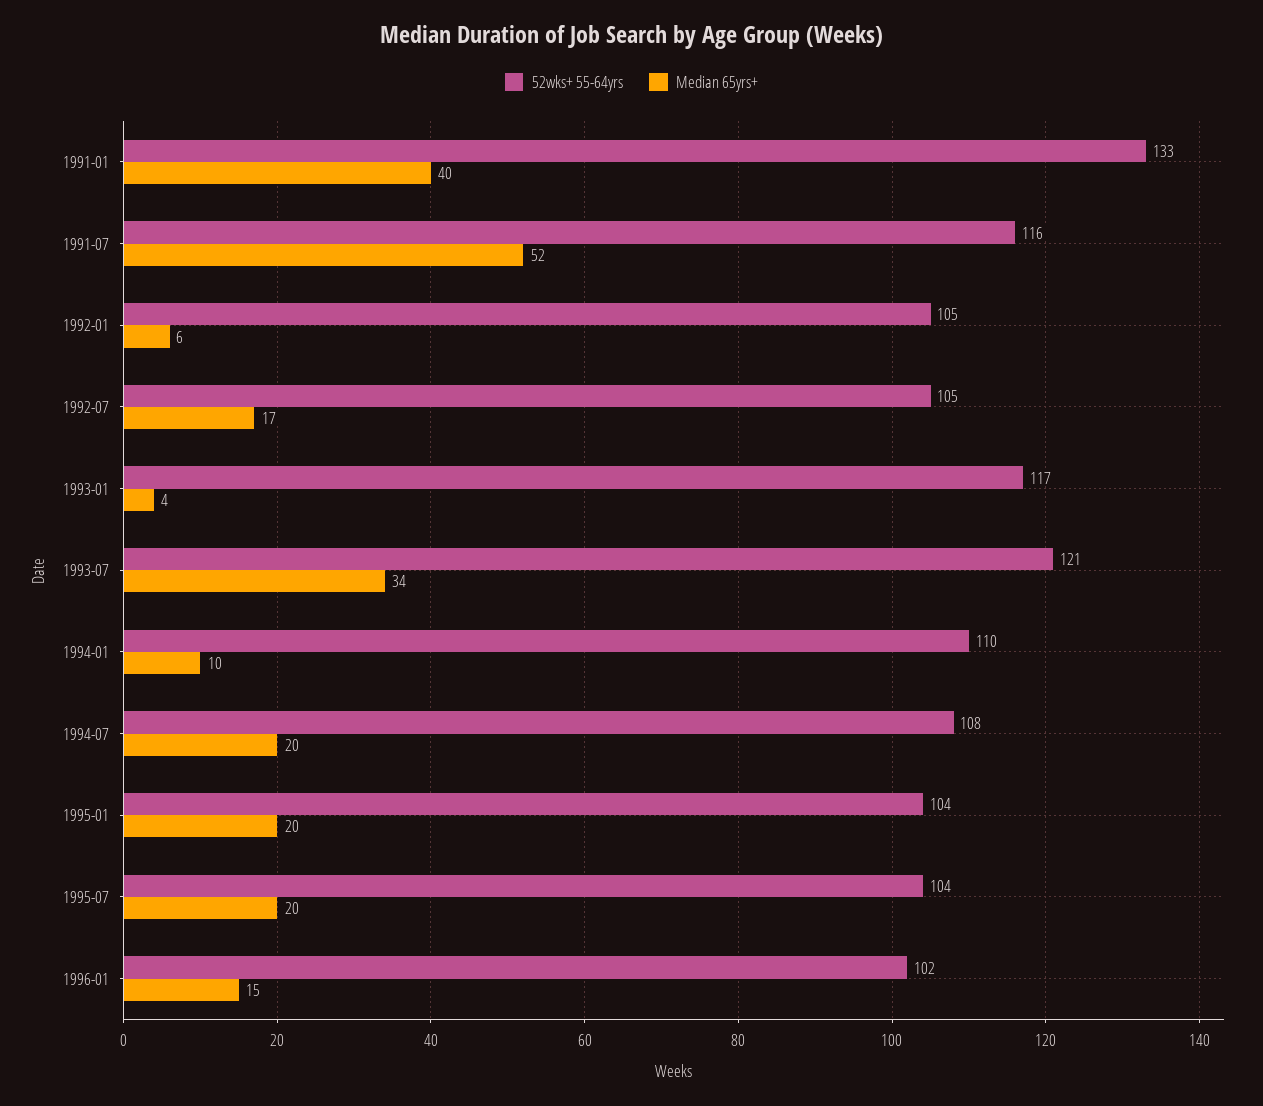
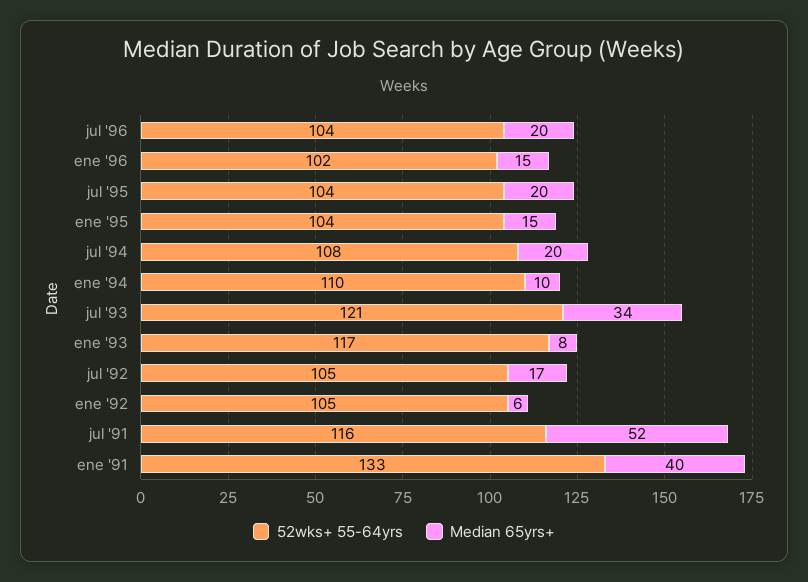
Median 65yrs+, 1993-01: 4 -> 8
Median 65yrs+, 1995-01: 20 -> 15
52wks+ 55-64yrs, jul '96: none -> 104
Median 65yrs+, jul '96: none -> 20

